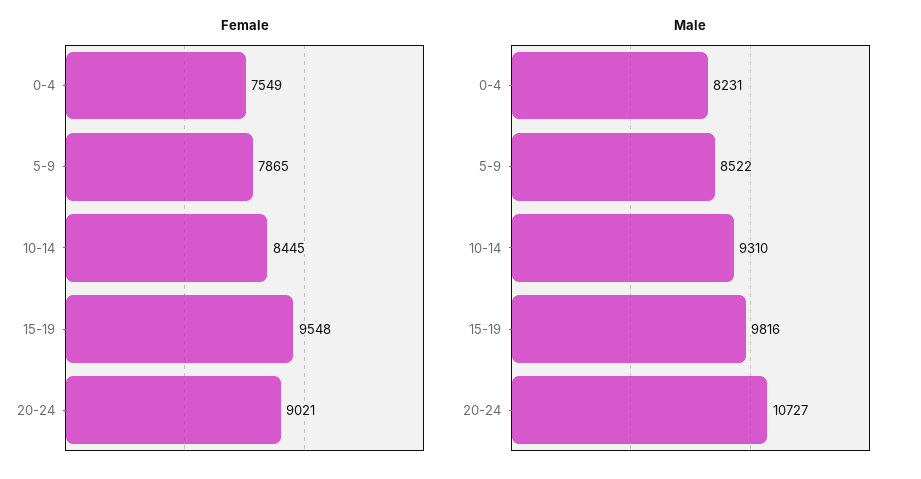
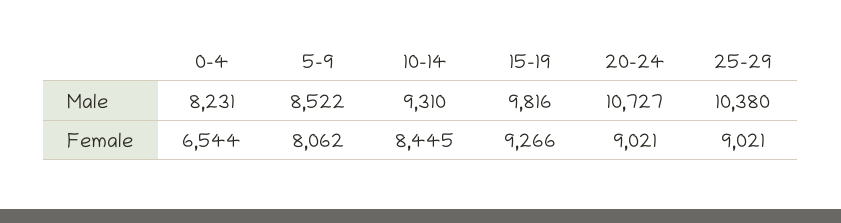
Female, 0-4: 7549 -> 6544
Female, 5-9: 7865 -> 8062
Female, 15-19: 9548 -> 9266
Male, 25-29: none -> 10380
Female, 25-29: none -> 9021

